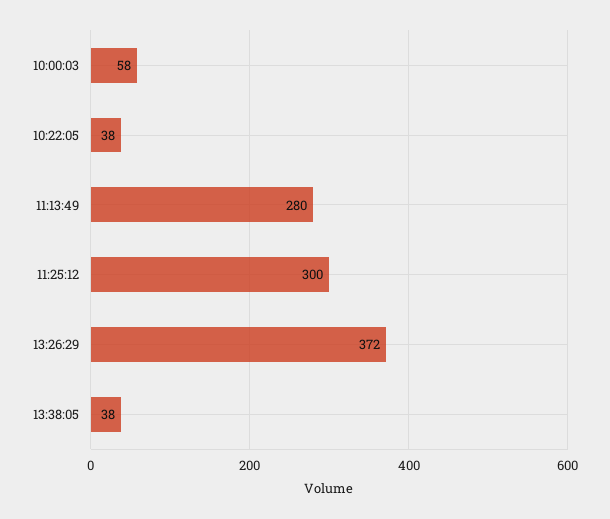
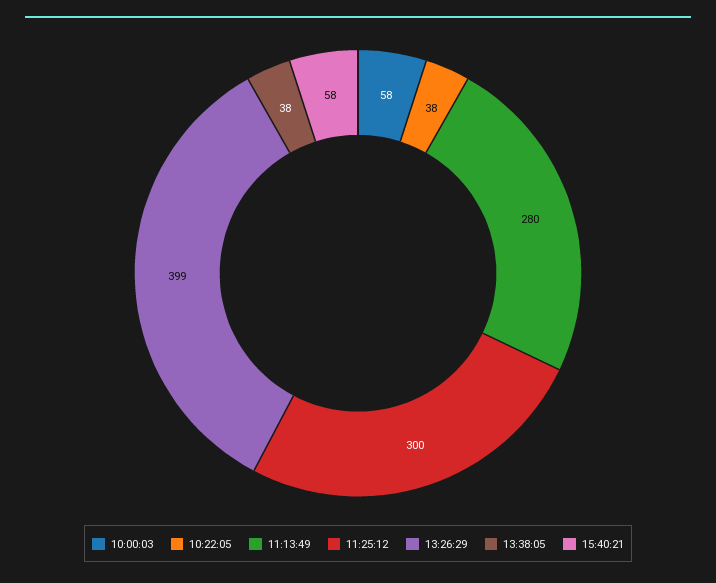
13:26:29: 372 -> 399
15:40:21: none -> 58

